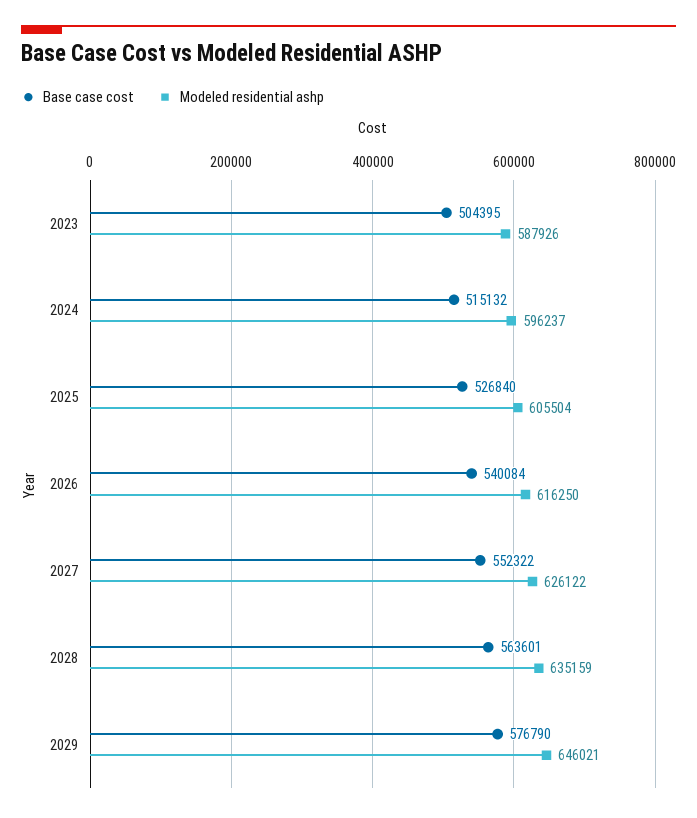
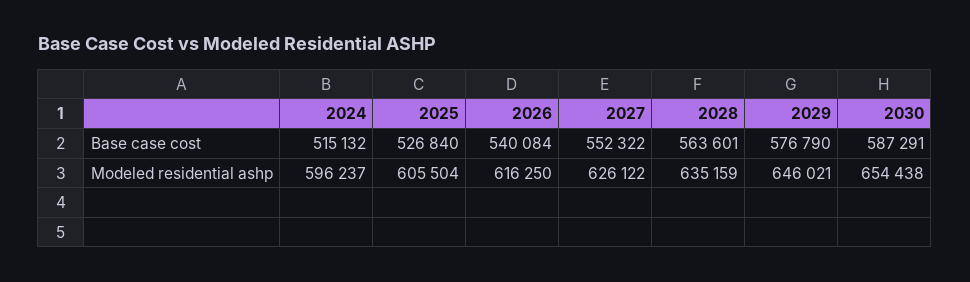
Base case cost, 2023: 504395 -> none
Modeled residential ashp, 2023: 587926 -> none
Base case cost, 2030: none -> 587291
Modeled residential ashp, 2030: none -> 654438

